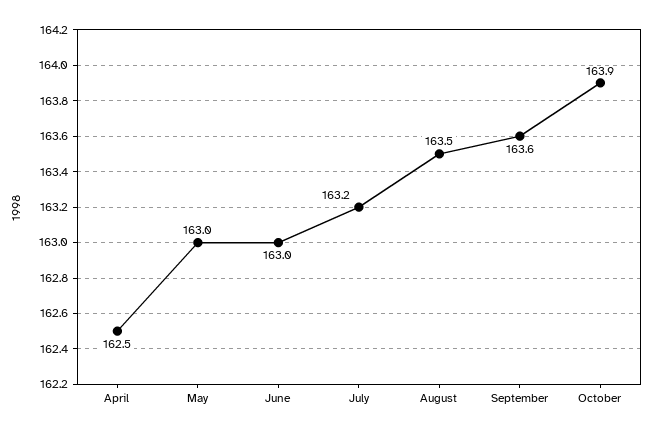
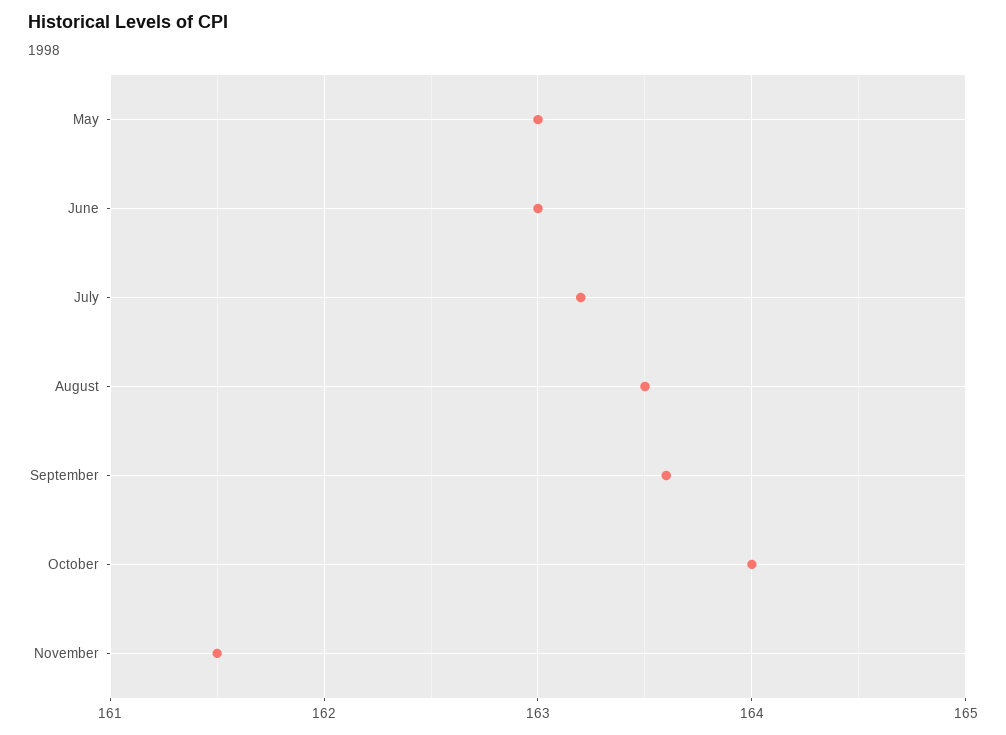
April: 162.5 -> none
October: 163.9 -> 164
November: none -> 161.5

